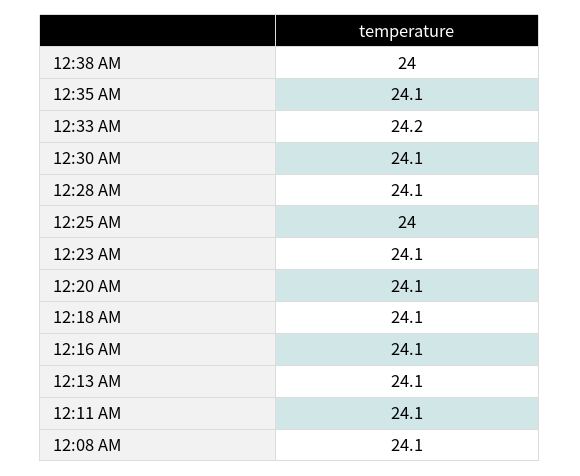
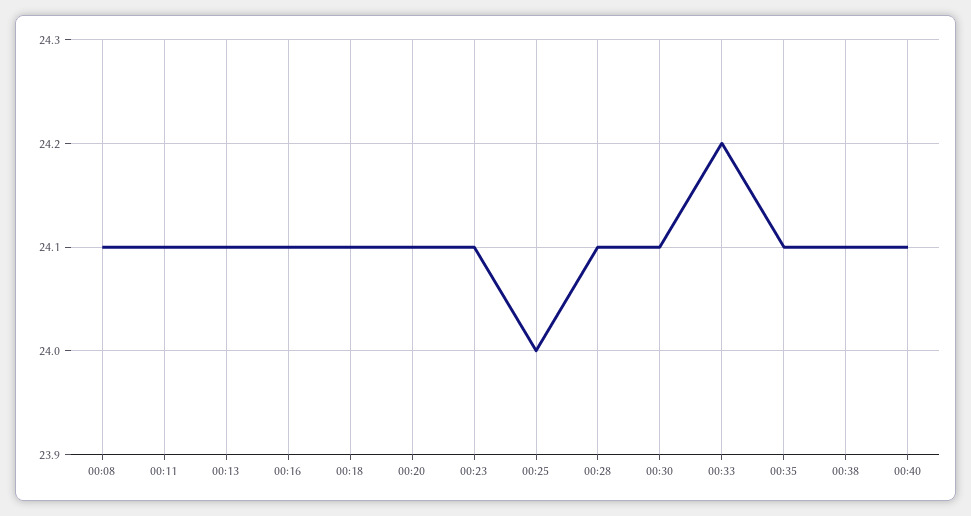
12:38 AM: 24 -> 24.1
00:40: none -> 24.1

